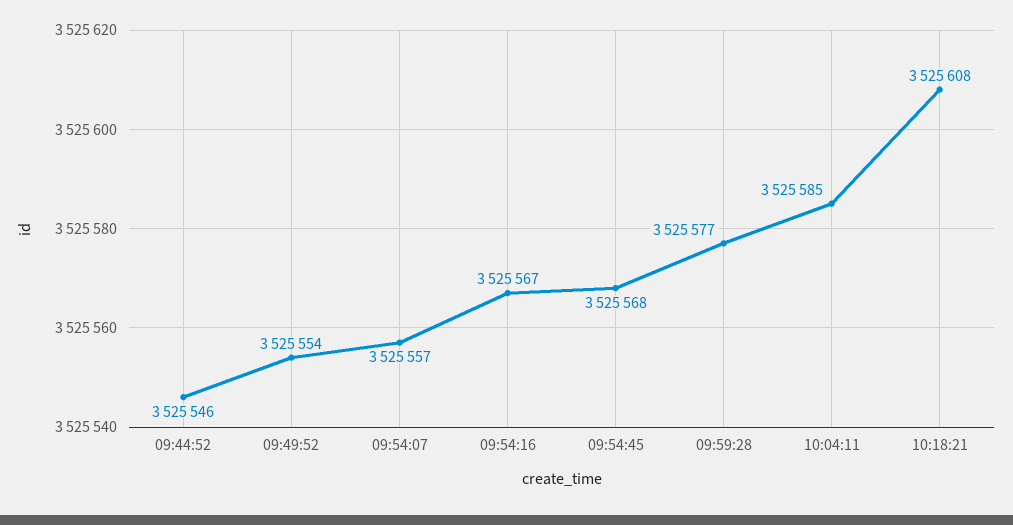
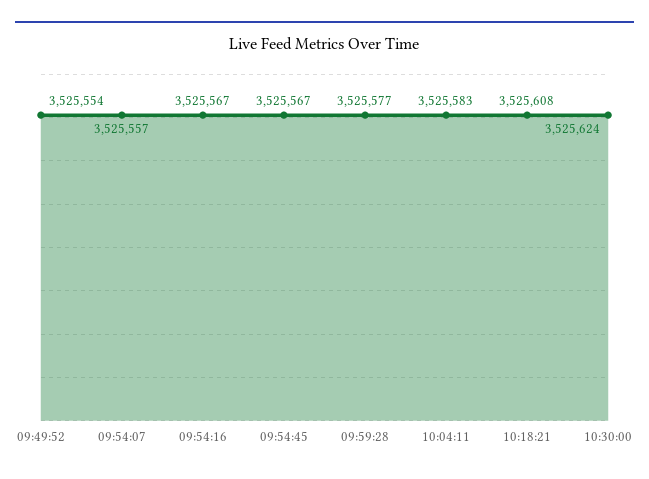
09:44:52: 3525546 -> none
09:54:45: 3525568 -> 3525567
10:04:11: 3525585 -> 3525583
10:30:00: none -> 3525624

